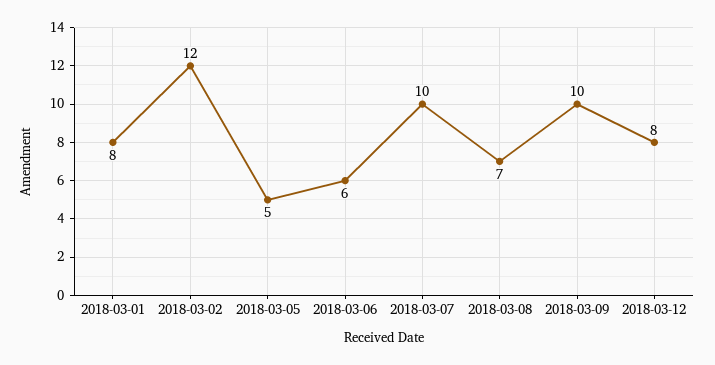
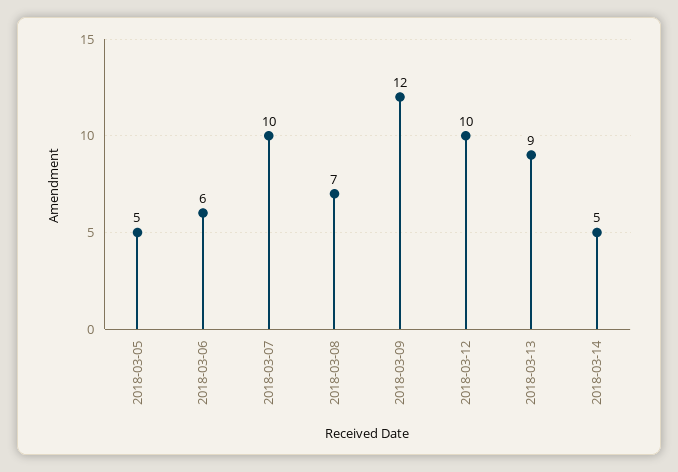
2018-03-01: 8 -> none
2018-03-02: 12 -> none
2018-03-09: 10 -> 12
2018-03-12: 8 -> 10
2018-03-13: none -> 9
2018-03-14: none -> 5

